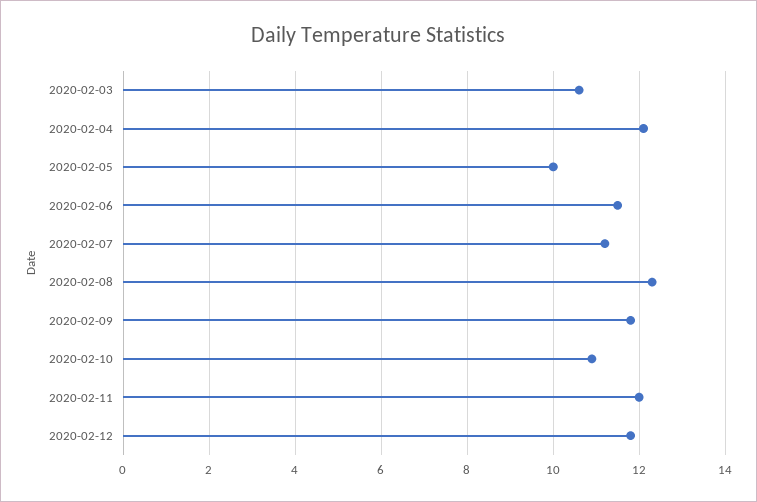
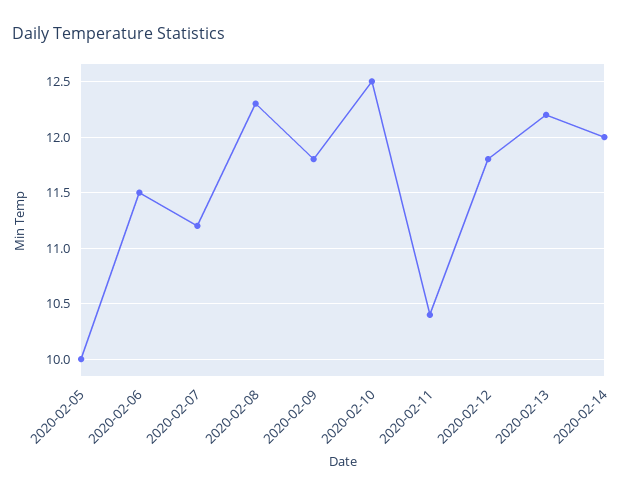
2020-02-03: 10.5 -> none
2020-02-04: 12 -> none
2020-02-10: 11 -> 12.5
2020-02-11: 12 -> 10.4
2020-02-13: none -> 12.2
2020-02-14: none -> 12

